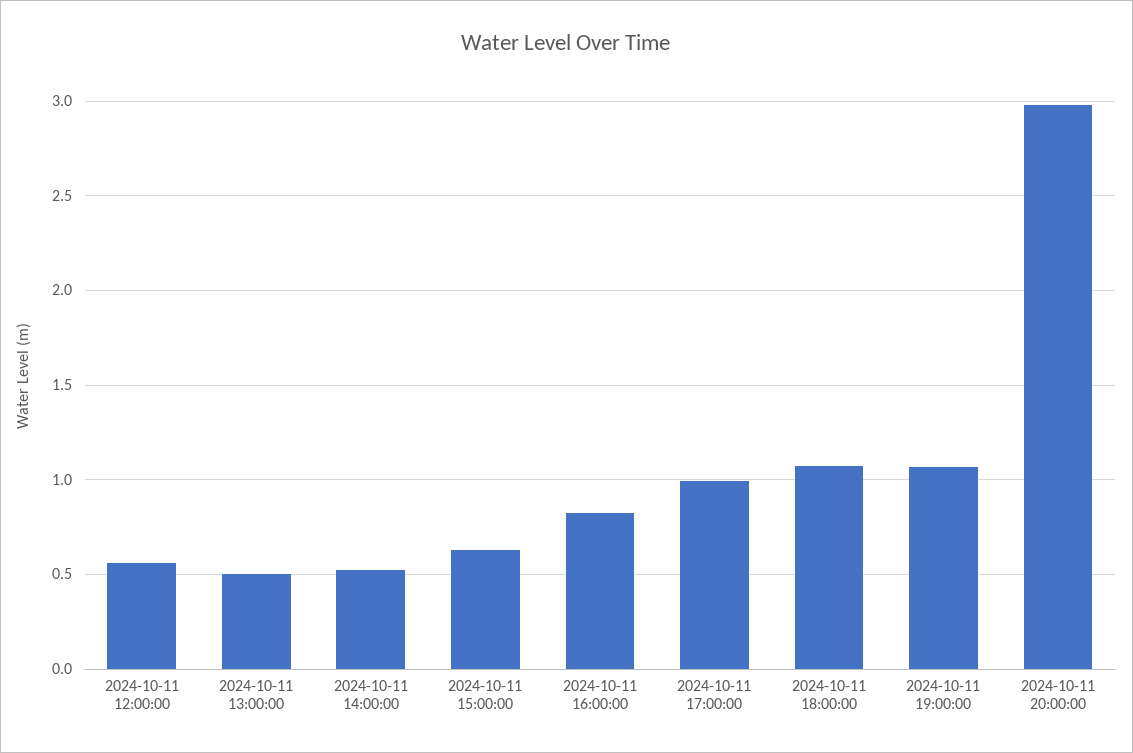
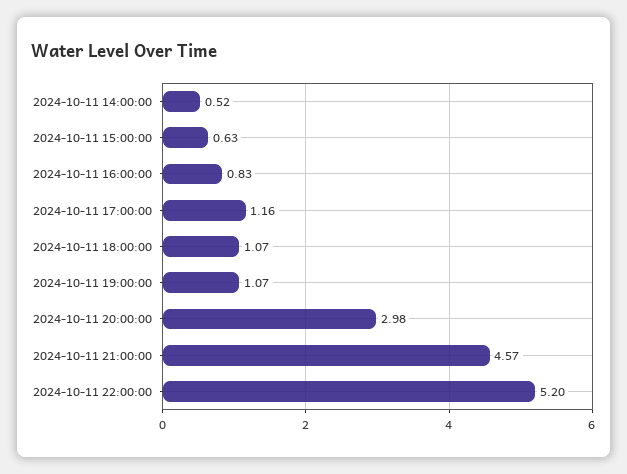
2024-10-11 12:00:00: 0.55 -> none
2024-10-11 13:00:00: 0.5 -> none
2024-10-11 17:00:00: 1 -> 1.16
2024-10-11 21:00:00: none -> 4.57
2024-10-11 22:00:00: none -> 5.2

